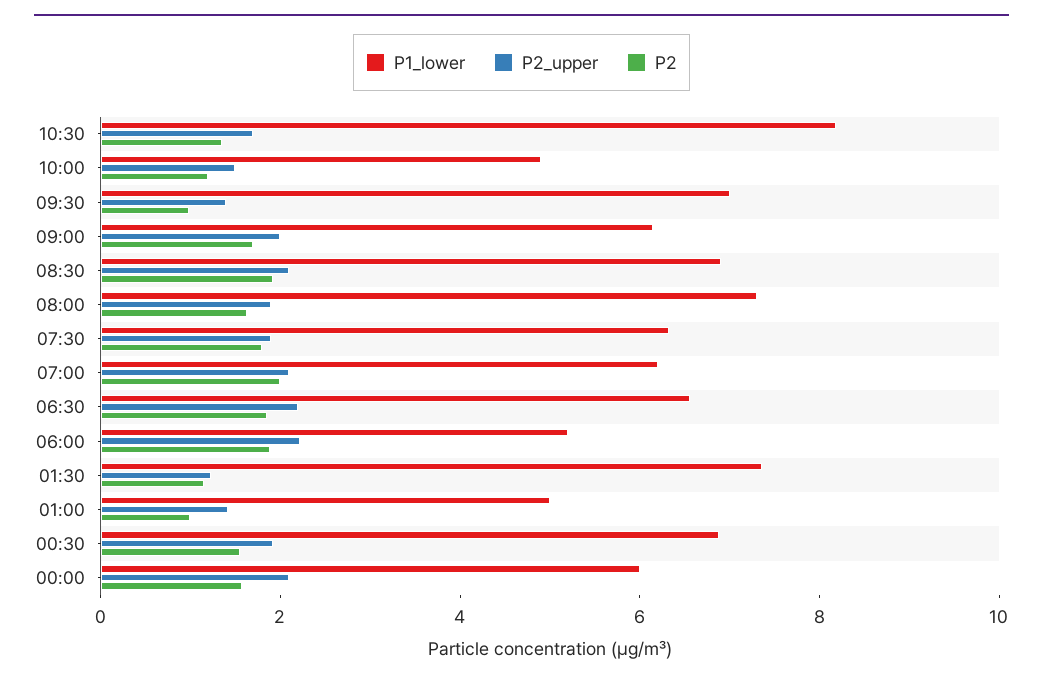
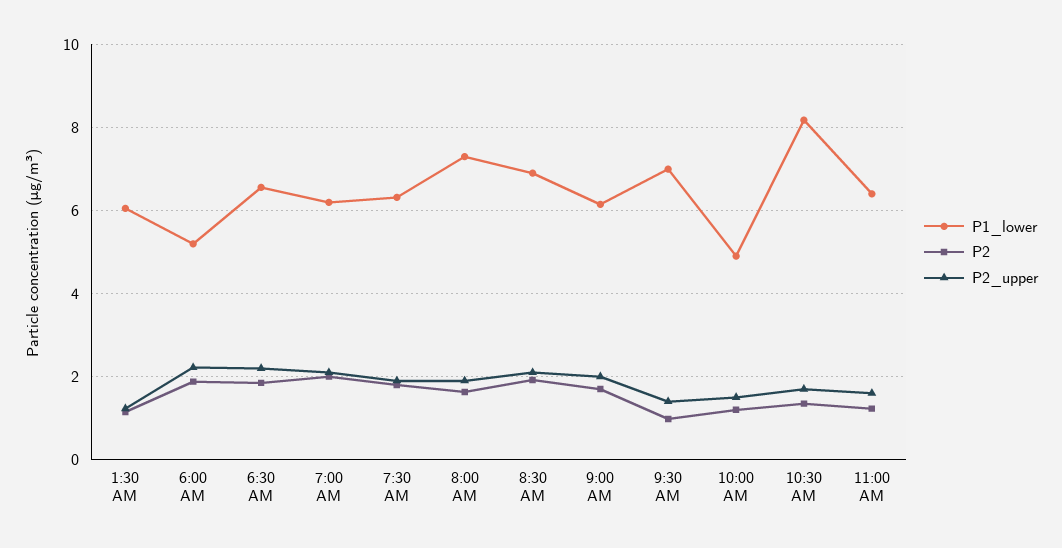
P1_lower, 01:30: 7.5 -> 6
P1_lower, 01:00: 5 -> none
P2_upper, 01:00: 1.5 -> none
P2, 01:00: 1 -> none
P1_lower, 00:30: 7 -> none
P2_upper, 00:30: 2 -> none
P2, 00:30: 1.5 -> none
P1_lower, 00:00: 6 -> none
P2_upper, 00:00: 2 -> none
P2, 00:00: 1.5 -> none
P1_lower, 11:00 AM: none -> 6.4
P2, 11:00 AM: none -> 1.2
P2_upper, 11:00 AM: none -> 1.6

